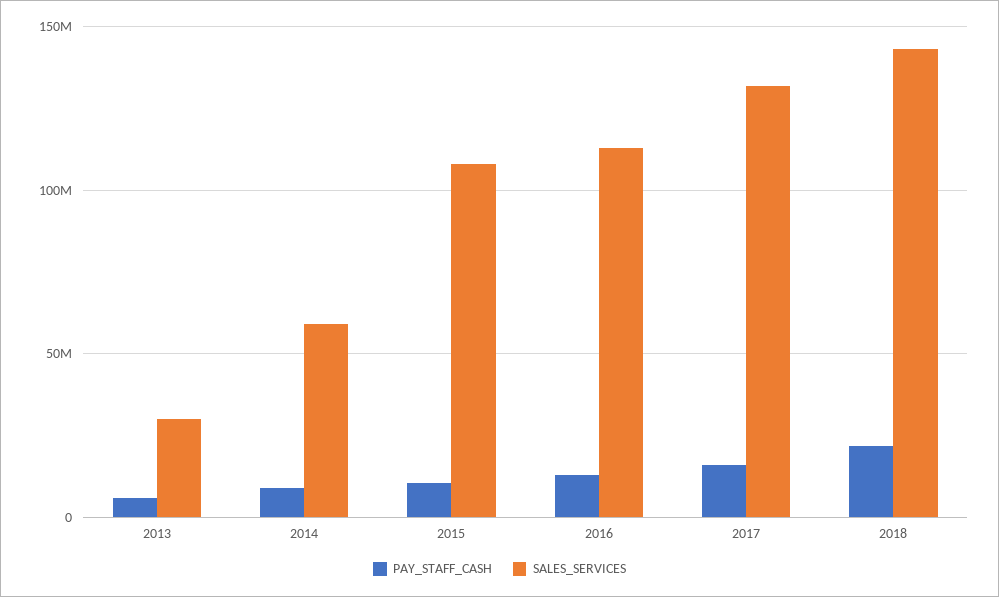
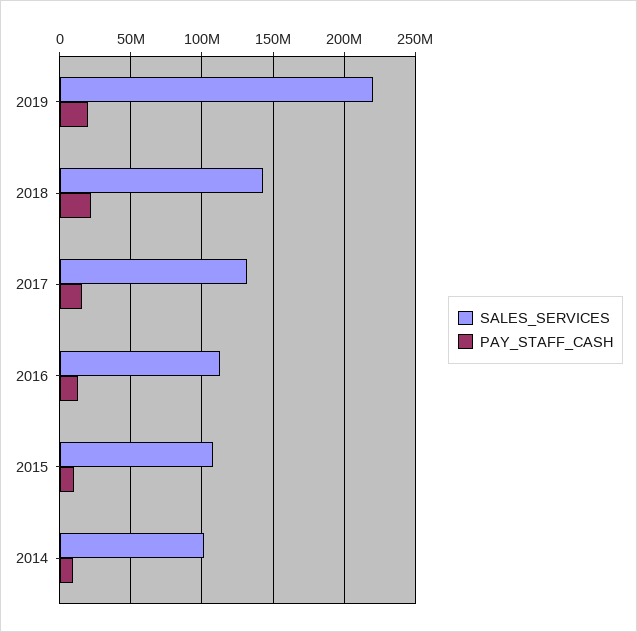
PAY_STAFF_CASH, 2013: 5000000 -> none
SALES_SERVICES, 2013: 30000000 -> none
SALES_SERVICES, 2014: 60000000 -> 100000000
SALES_SERVICES, 2019: none -> 220000000
PAY_STAFF_CASH, 2019: none -> 20000000

